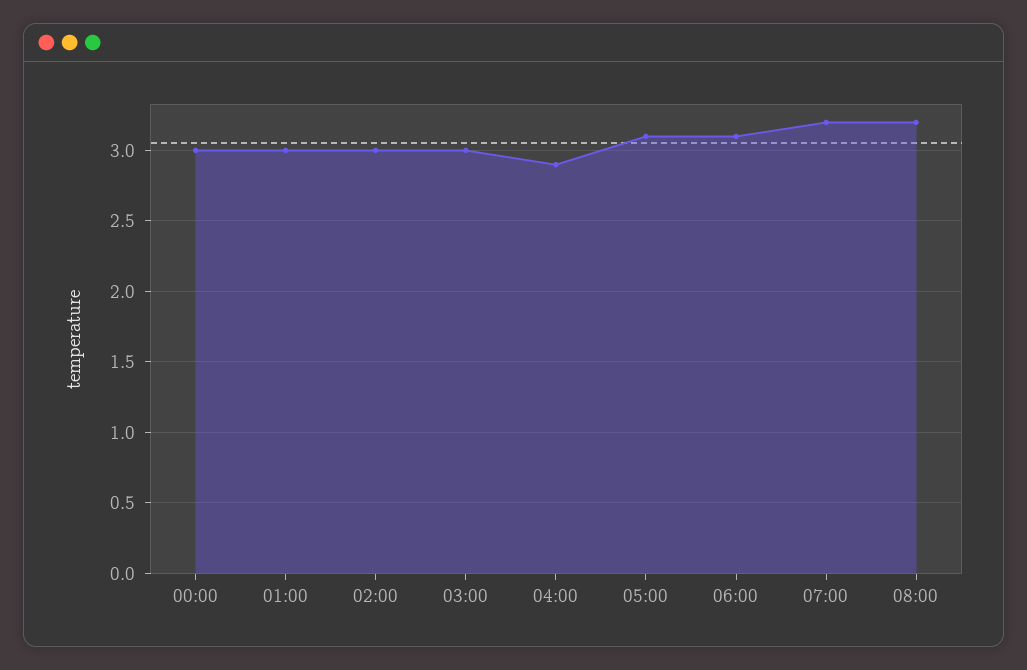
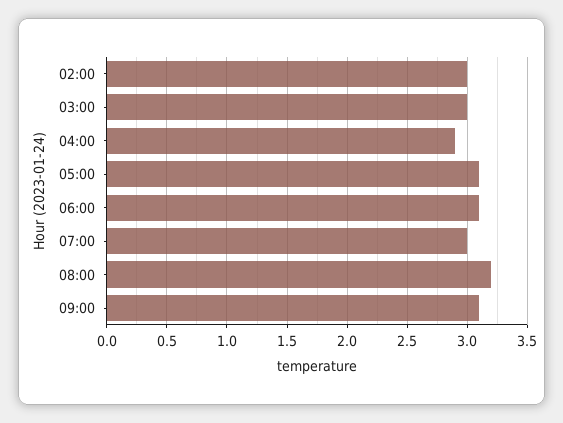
00:00: 3 -> none
01:00: 3 -> none
07:00: 3.2 -> 3
09:00: none -> 3.1

